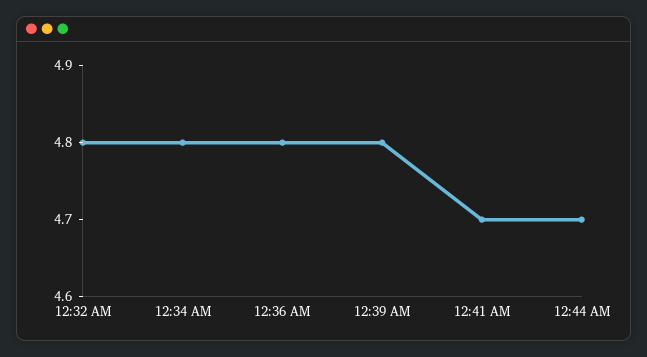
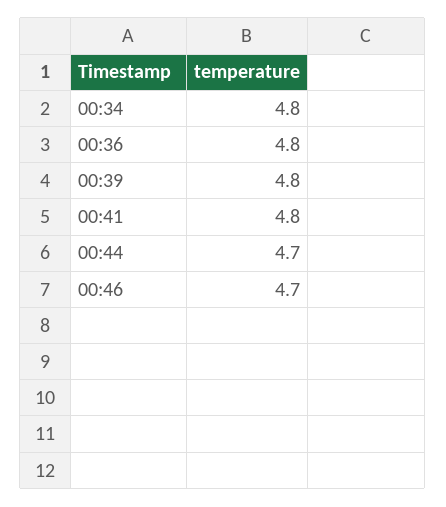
12:32 AM: 4.8 -> none
12:41 AM: 4.7 -> 4.8
00:46: none -> 4.7

